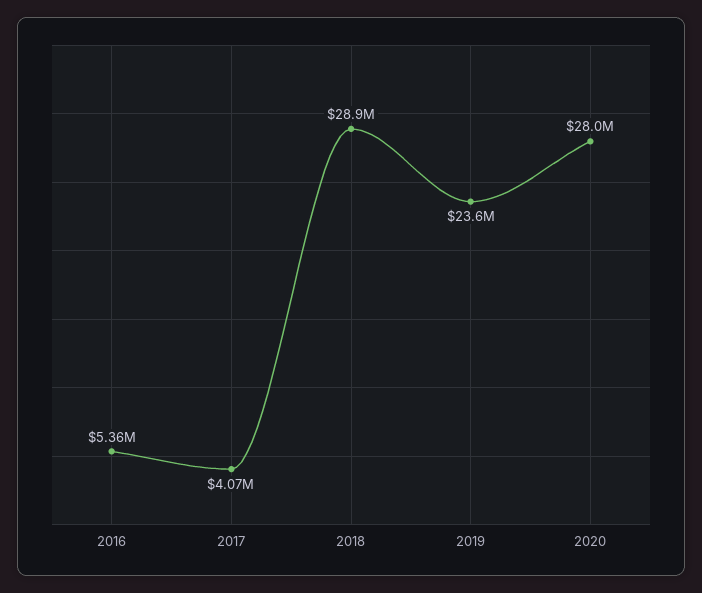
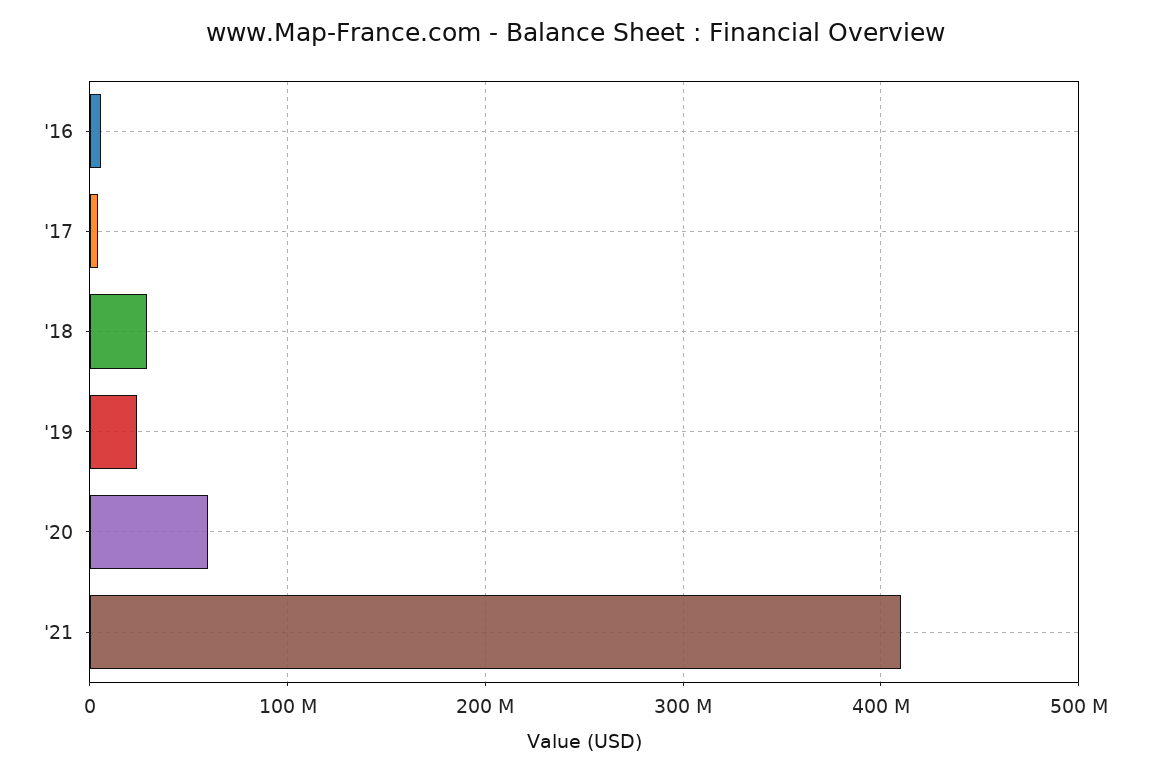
2020: 28000000 -> 60000000
'21: none -> 410000000

